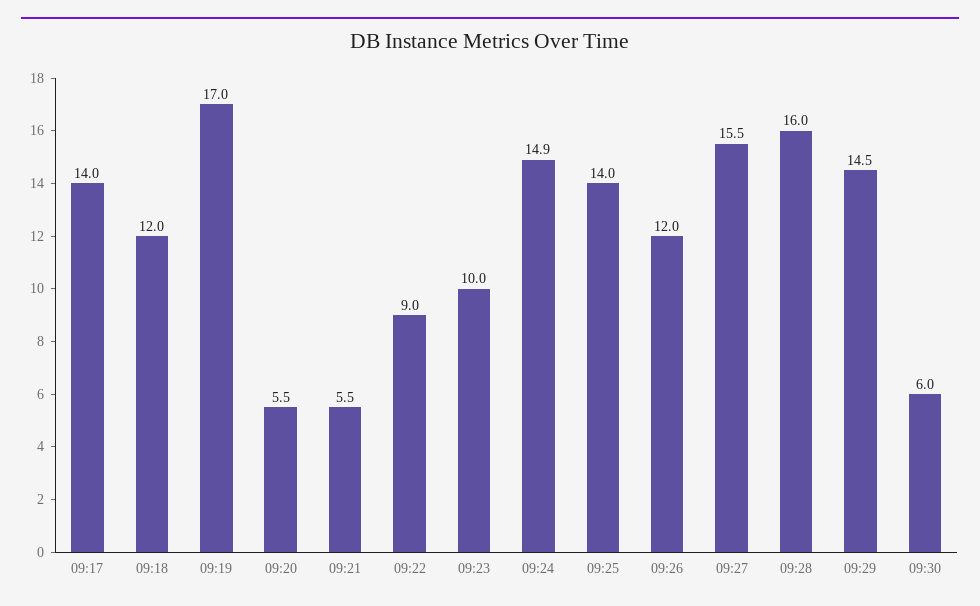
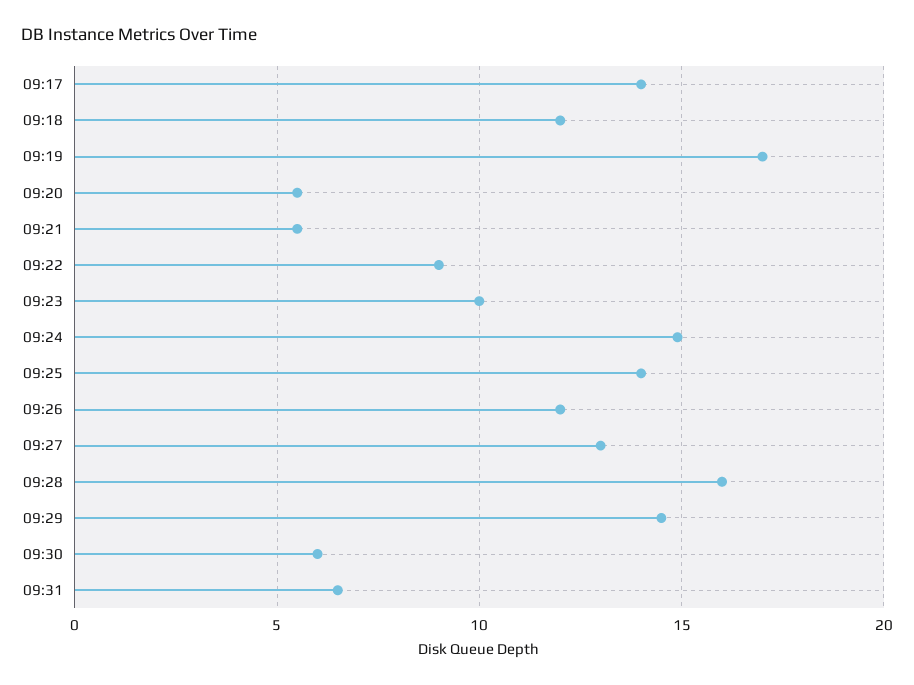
09:27: 15.5 -> 13
09:31: none -> 6.5

